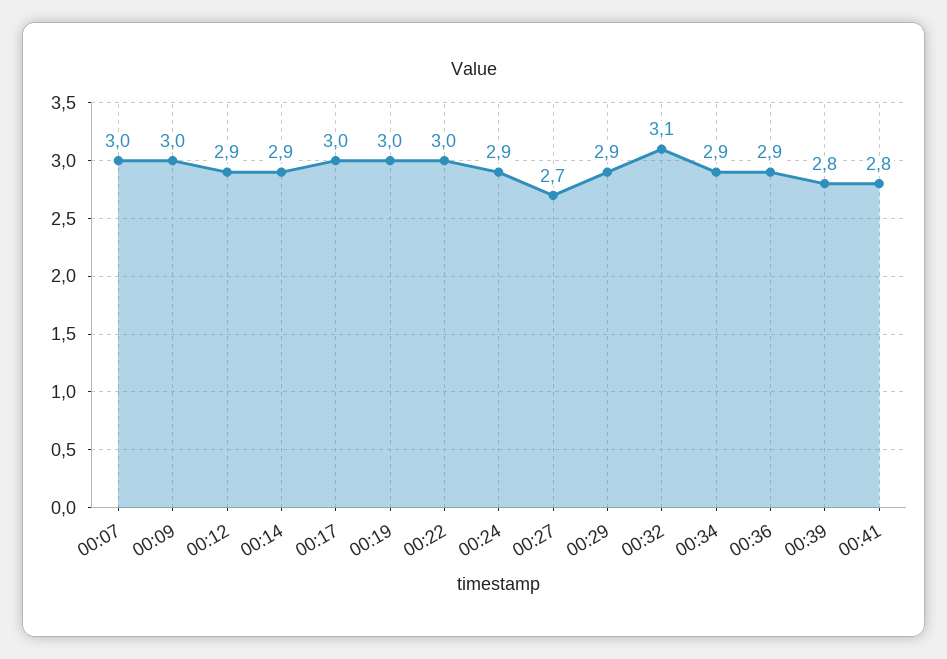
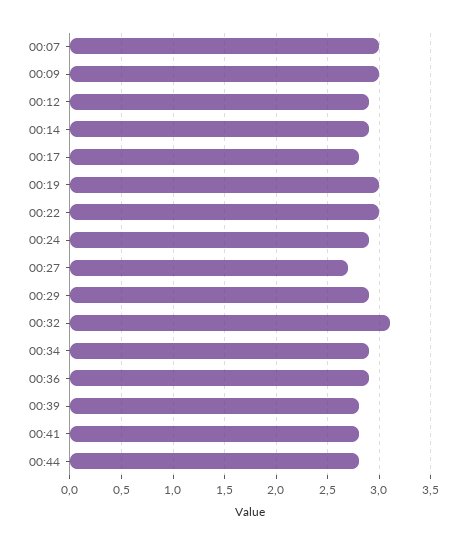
00:17: 3 -> 2.8
00:44: none -> 2.8

